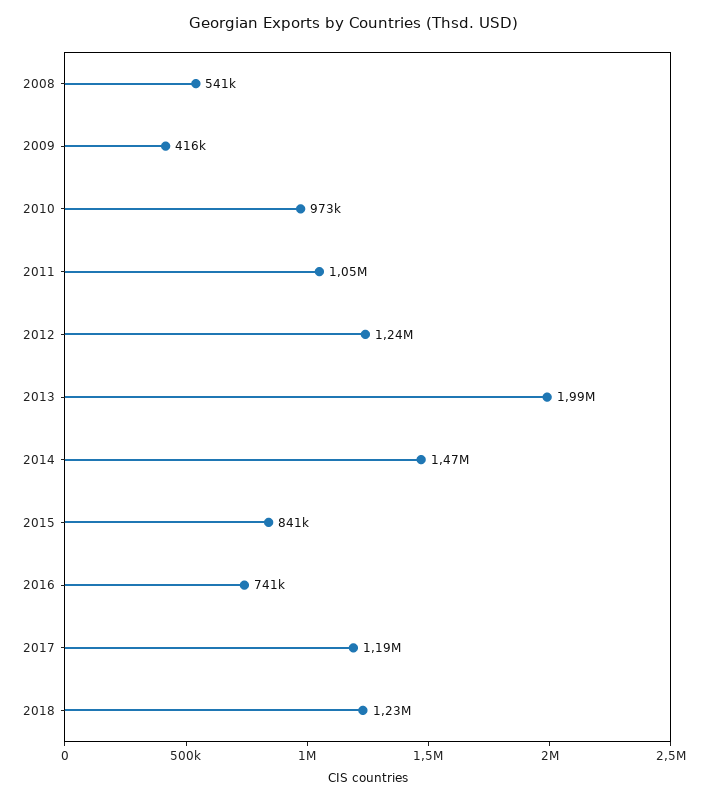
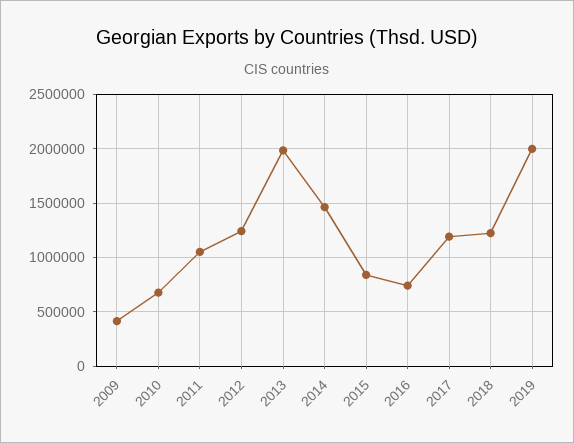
2008: 541000 -> none
2010: 973000 -> 700000
2019: none -> 2000000

